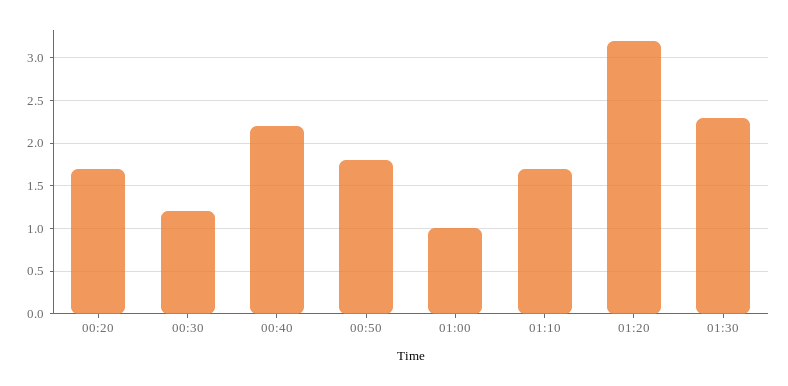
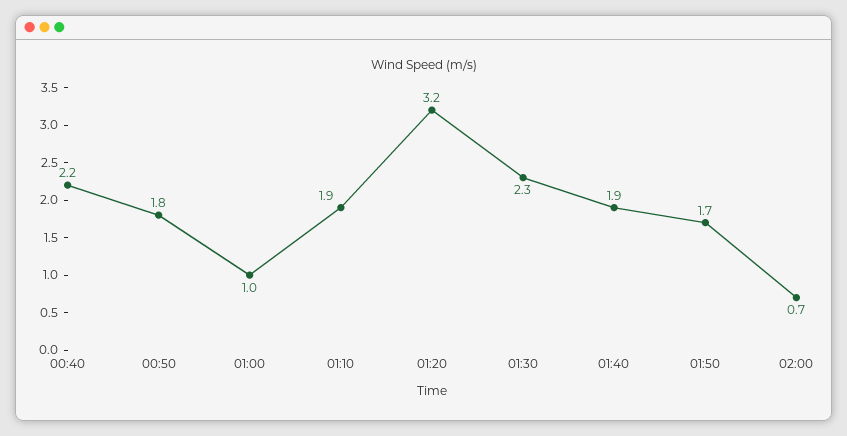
00:20: 1.7 -> none
00:30: 1.2 -> none
01:10: 1.7 -> 1.9
01:40: none -> 1.9
01:50: none -> 1.7
02:00: none -> 0.7

